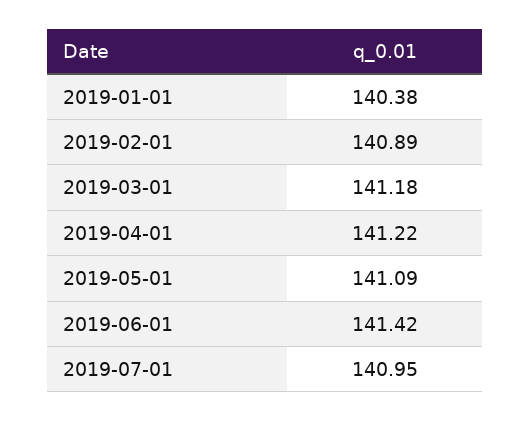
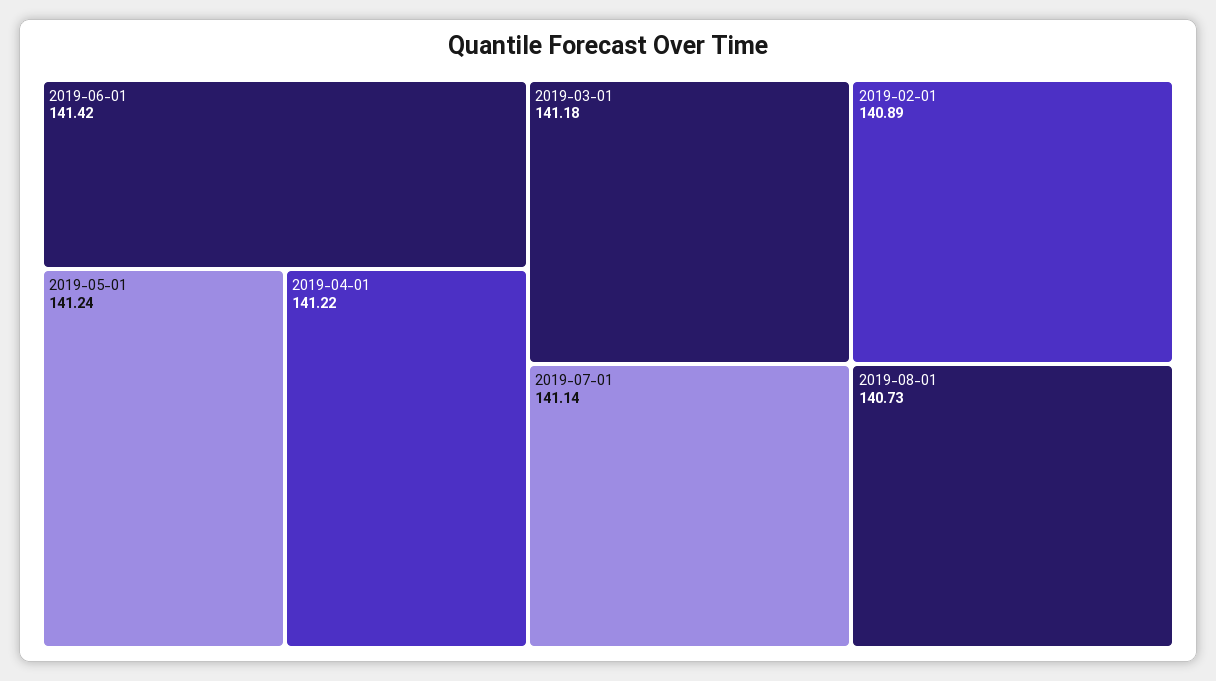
2019-01-01: 140.38 -> none
2019-05-01: 141.09 -> 141.24
2019-07-01: 140.95 -> 141.14
2019-08-01: none -> 140.73

